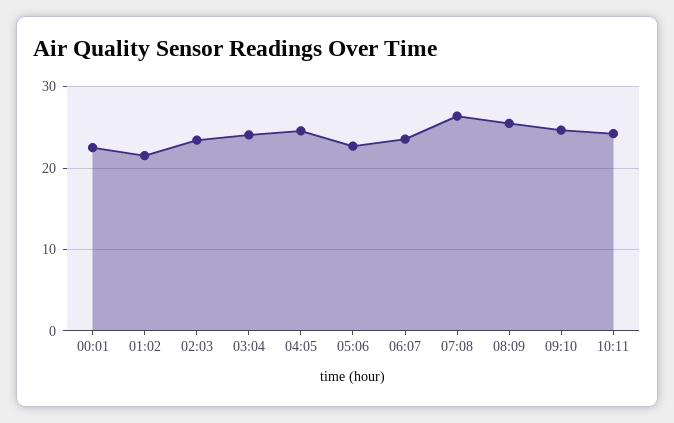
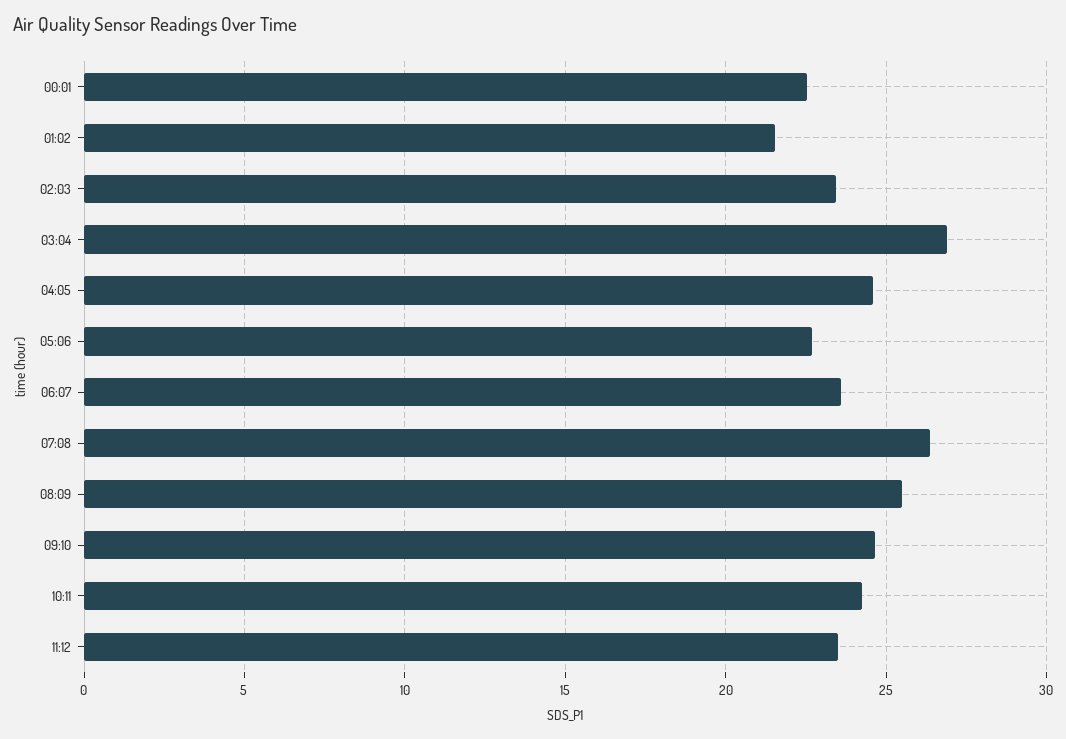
03:04: 24 -> 27
11:12: none -> 23.5

